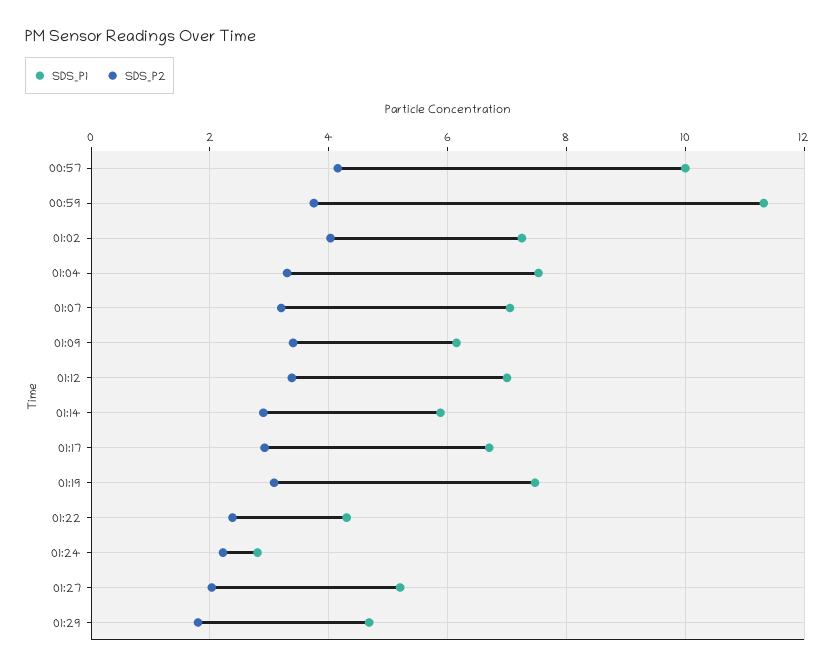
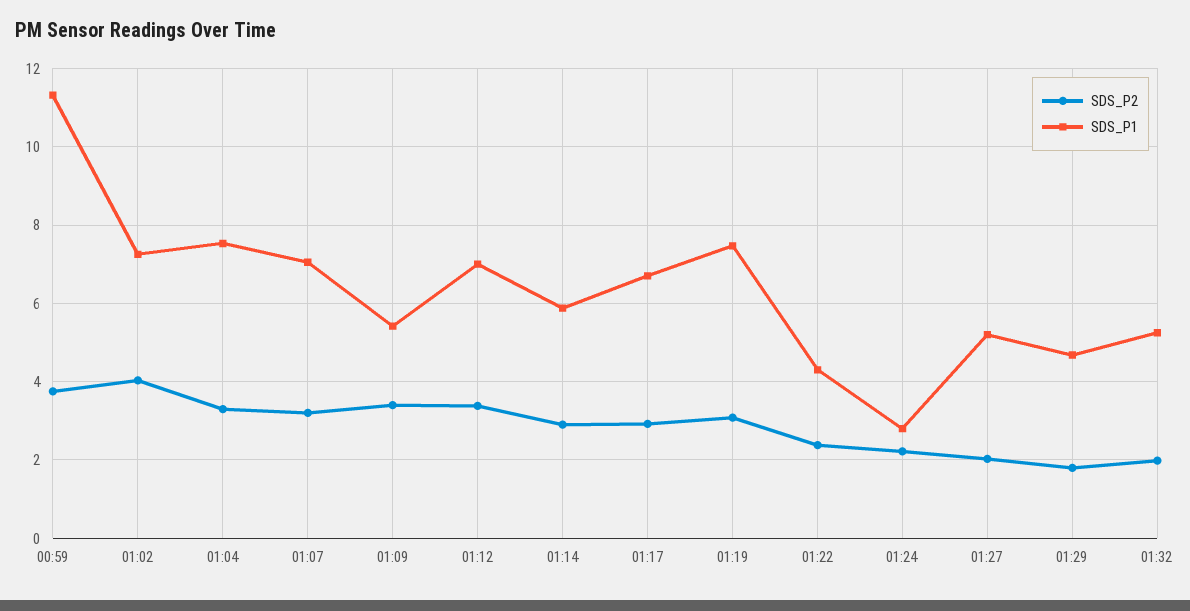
SDS_P1, 00:57: 10 -> none
SDS_P2, 00:57: 4.2 -> none
SDS_P1, 01:09: 6.2 -> 5.4
SDS_P2, 01:32: none -> 2
SDS_P1, 01:32: none -> 5.2

